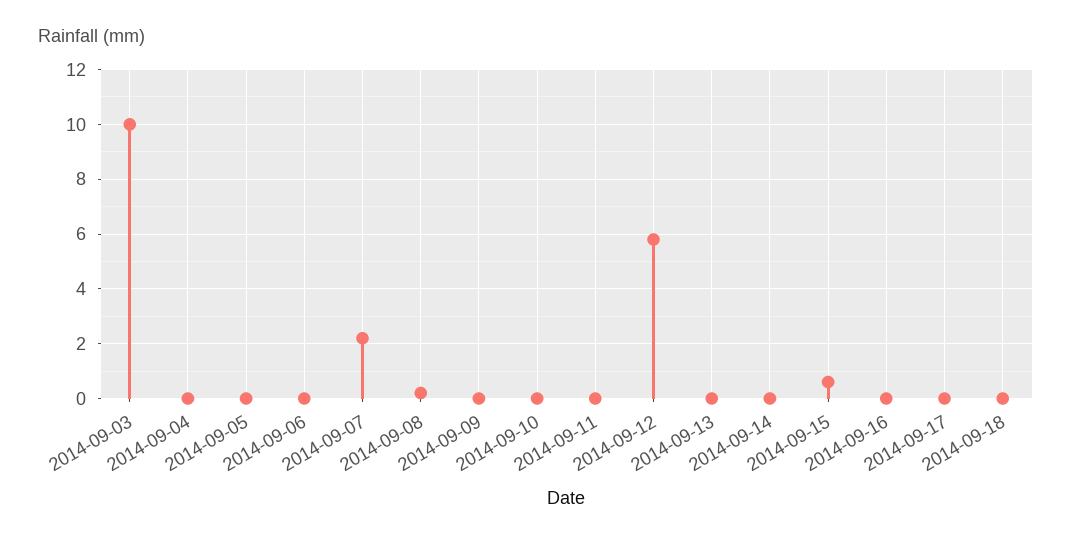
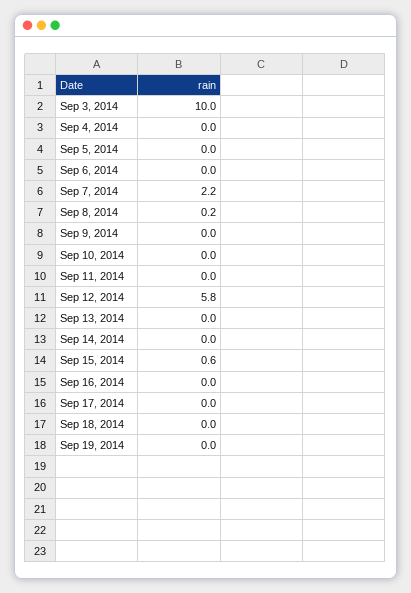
Sep 19, 2014: none -> 0

